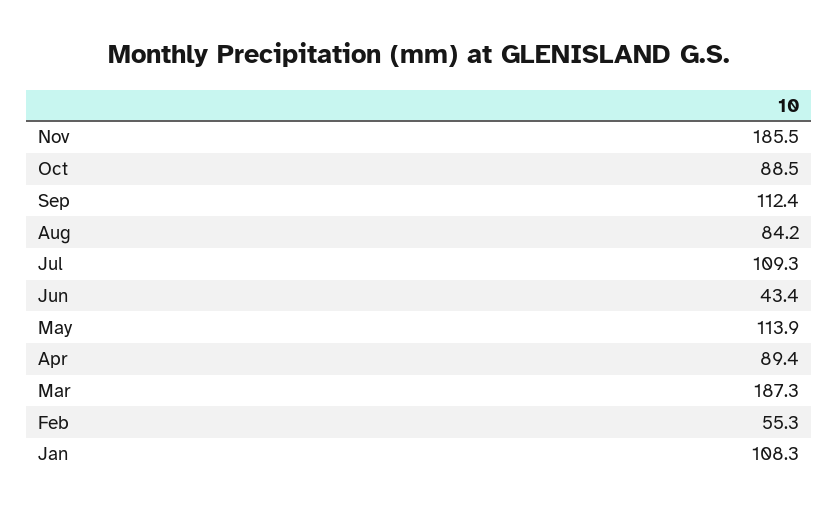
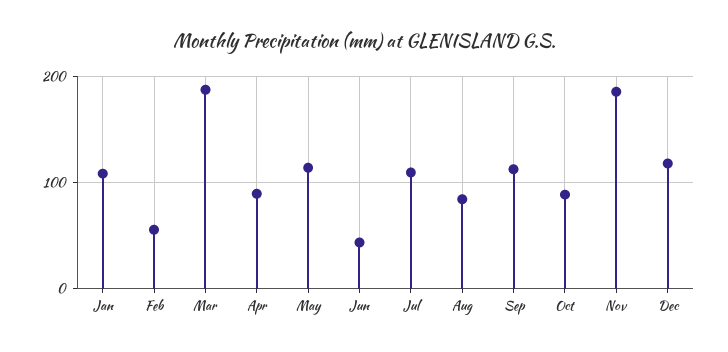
Dec: none -> 120

